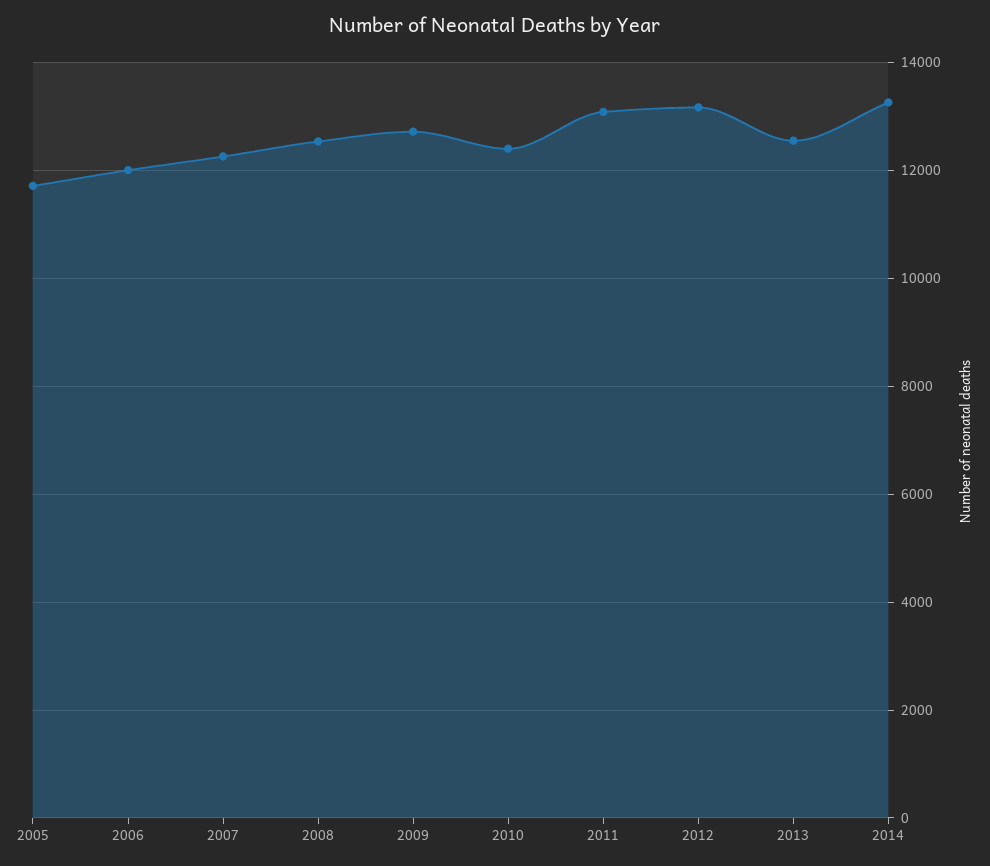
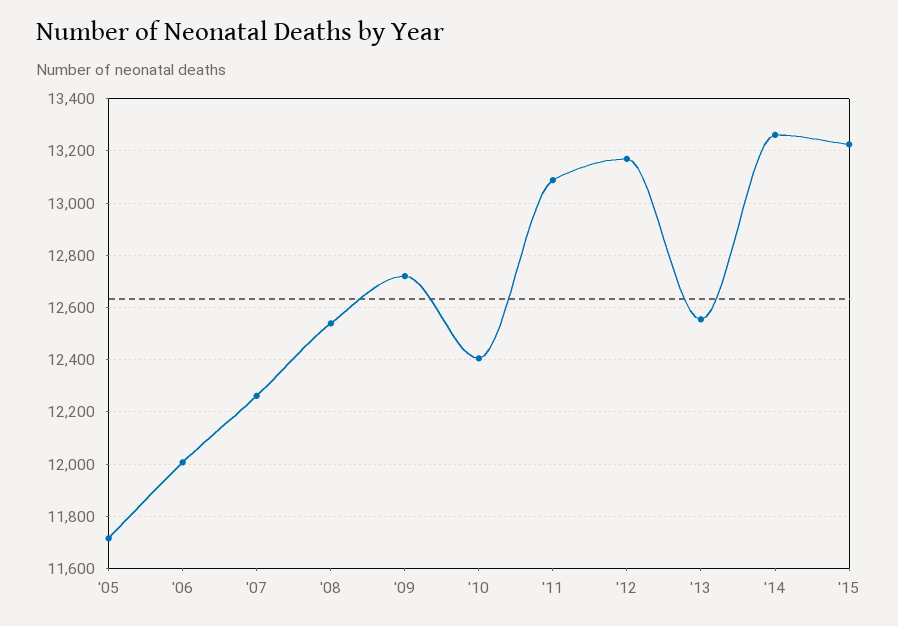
'15: none -> 13225

